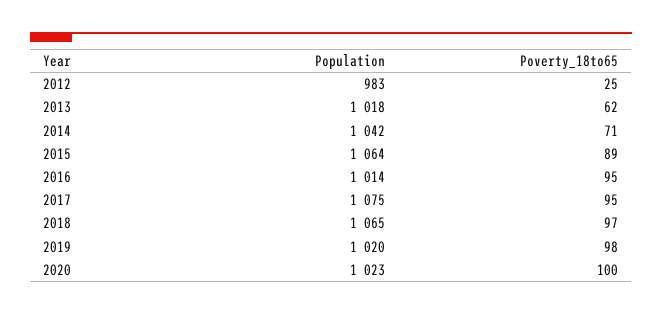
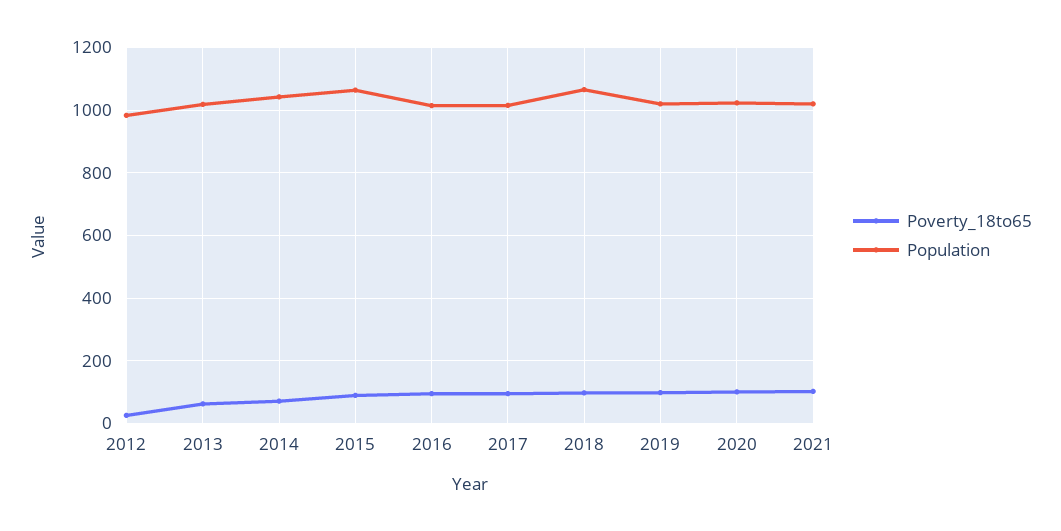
Population, 2017: 1075 -> 1020
Poverty_18to65, 2021: none -> 100
Population, 2021: none -> 1020

